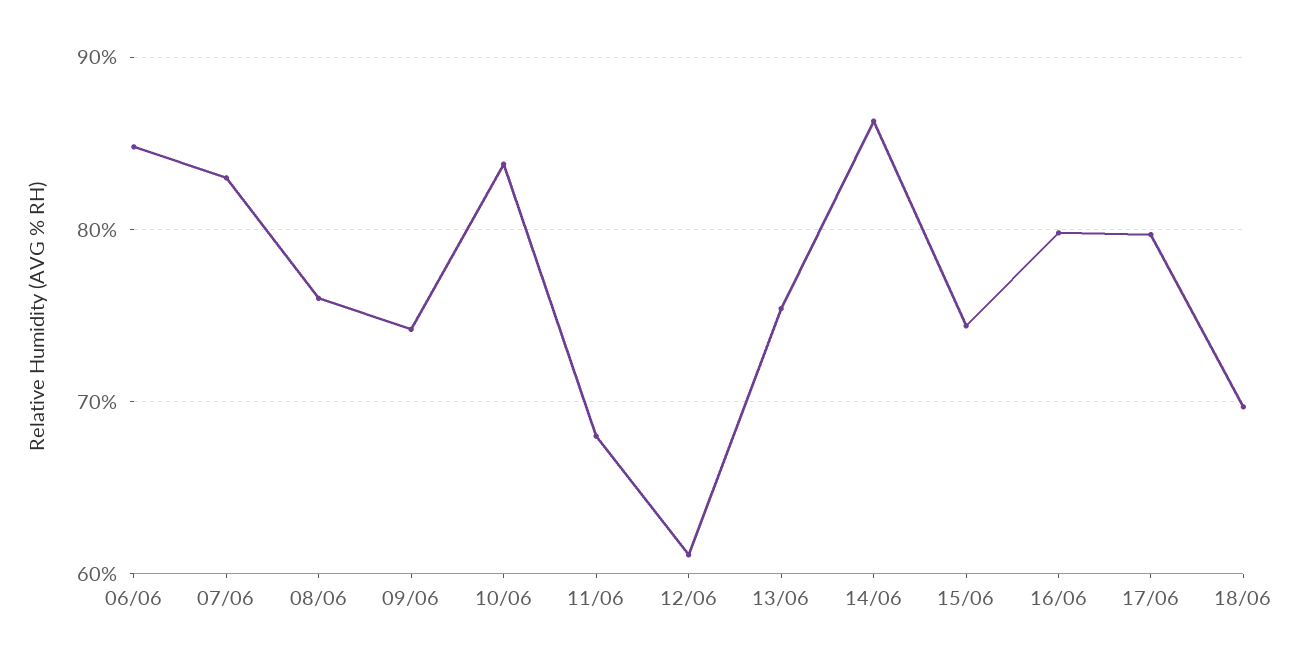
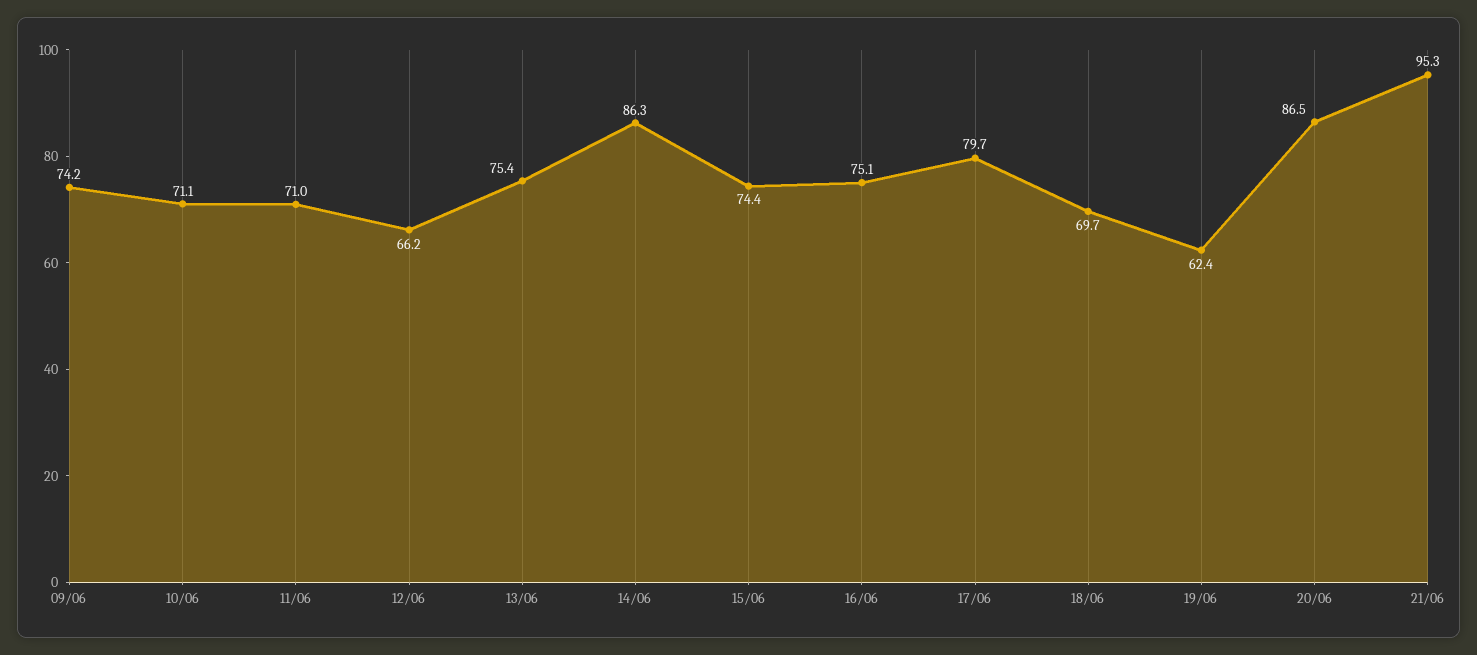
06/06: 85 -> none
07/06: 83 -> none
08/06: 76 -> none
10/06: 84 -> 71.1
11/06: 68 -> 71
12/06: 61 -> 66.2
16/06: 80 -> 75.1
19/06: none -> 62.4
20/06: none -> 86.5
21/06: none -> 95.3

